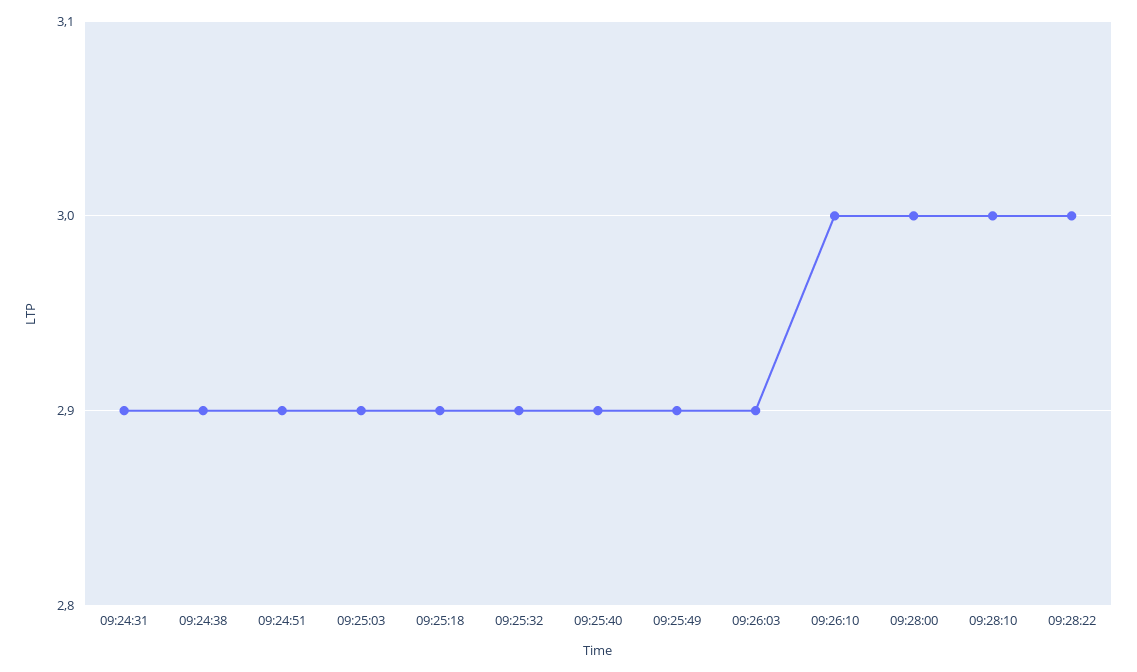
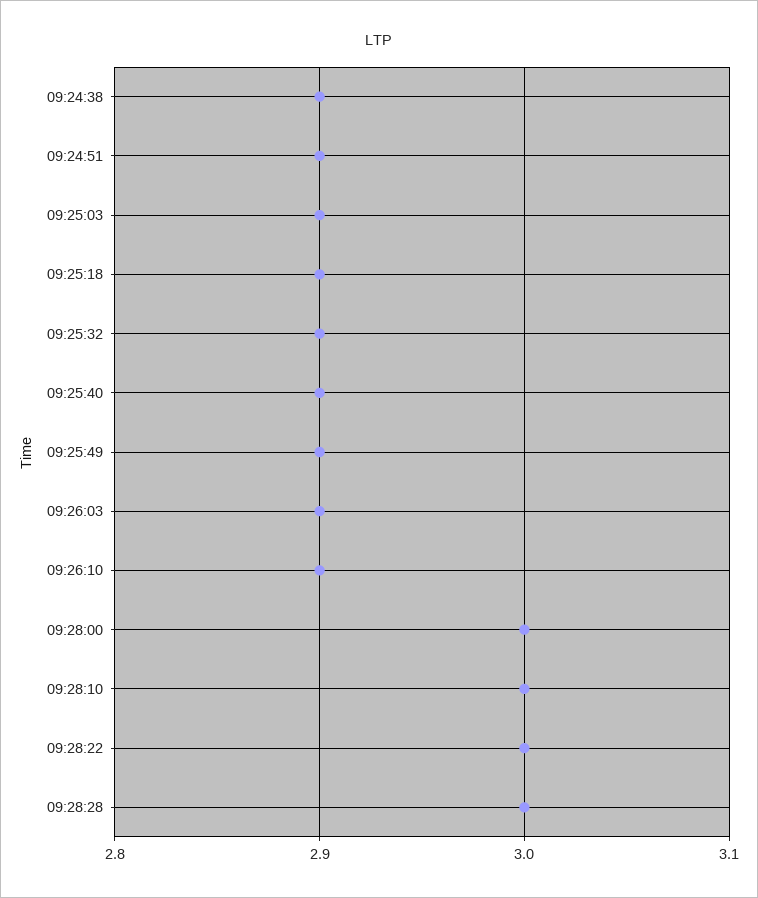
09:24:31: 2.9 -> none
09:26:10: 3 -> 2.9
09:28:28: none -> 3

